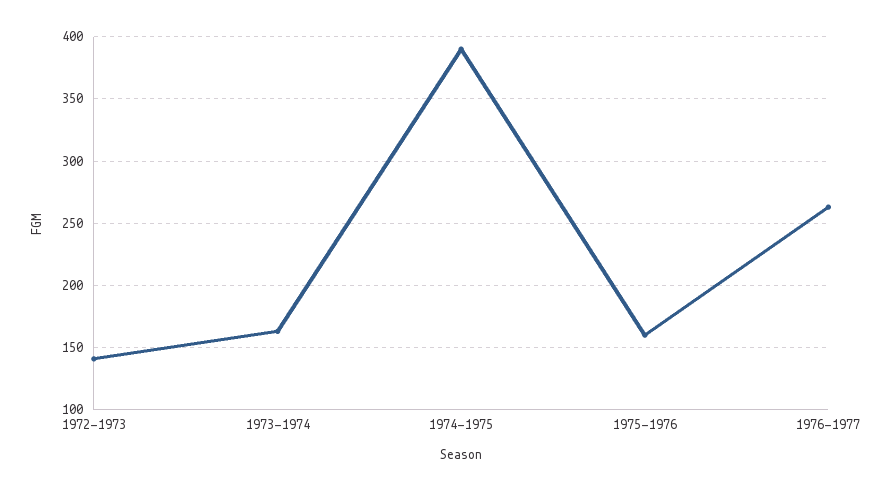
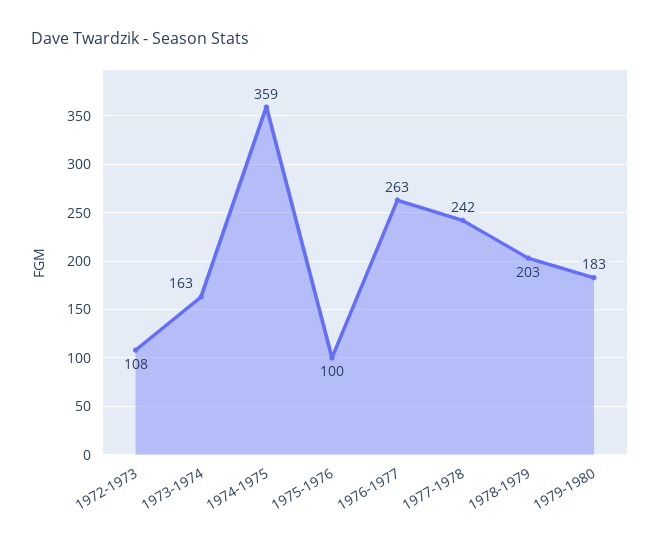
1972-1973: 140 -> 108
1974-1975: 390 -> 359
1975-1976: 160 -> 100
1977-1978: none -> 242
1978-1979: none -> 203
1979-1980: none -> 183

